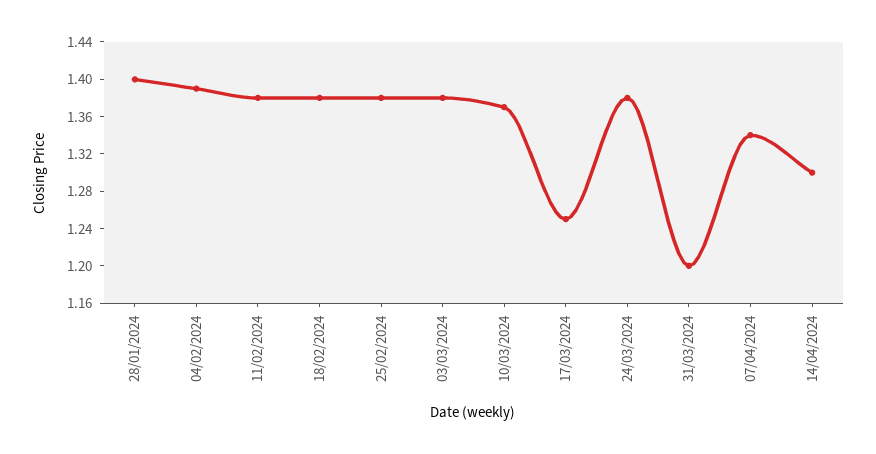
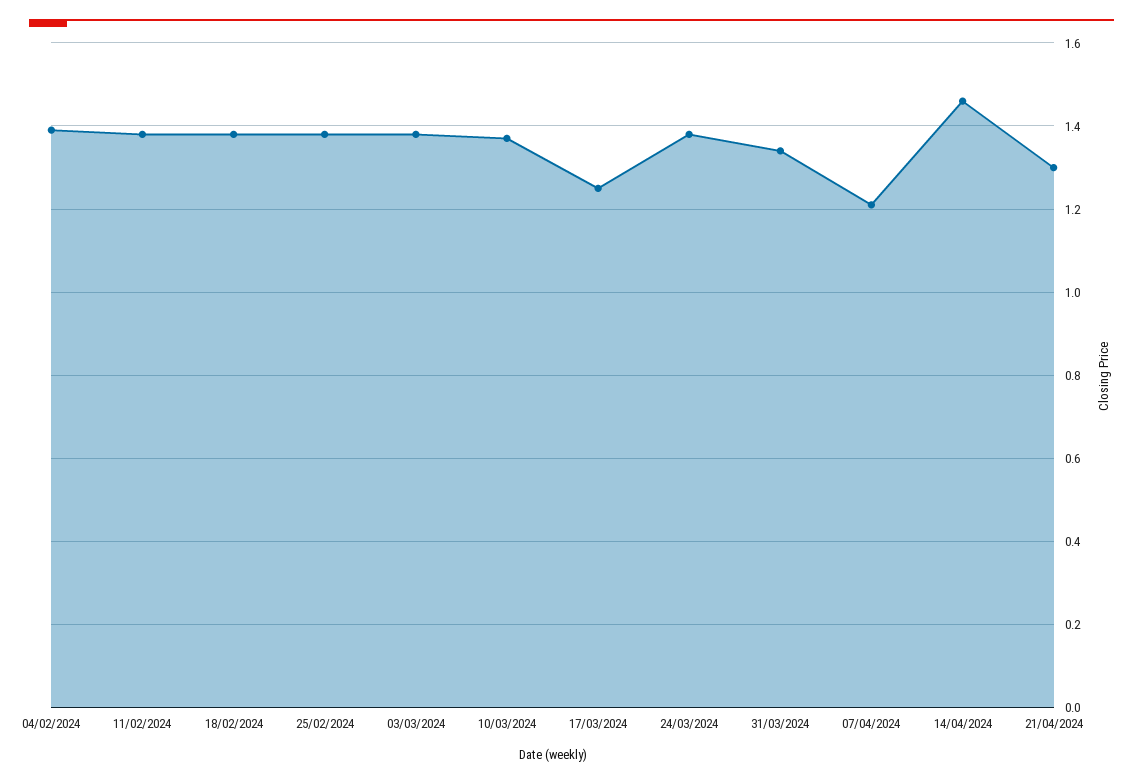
28/01/2024: 1.4 -> none
31/03/2024: 1.2 -> 1.35
07/04/2024: 1.34 -> 1.2
14/04/2024: 1.3 -> 1.45
21/04/2024: none -> 1.3

